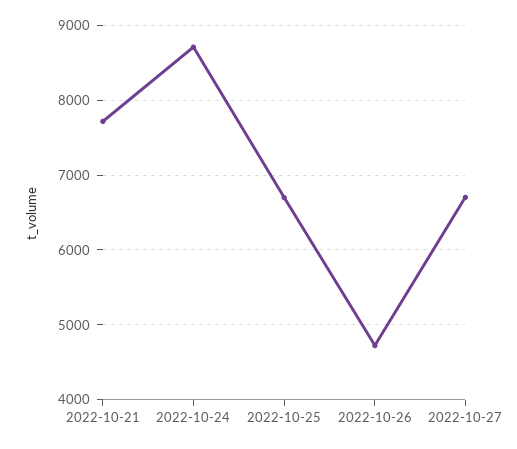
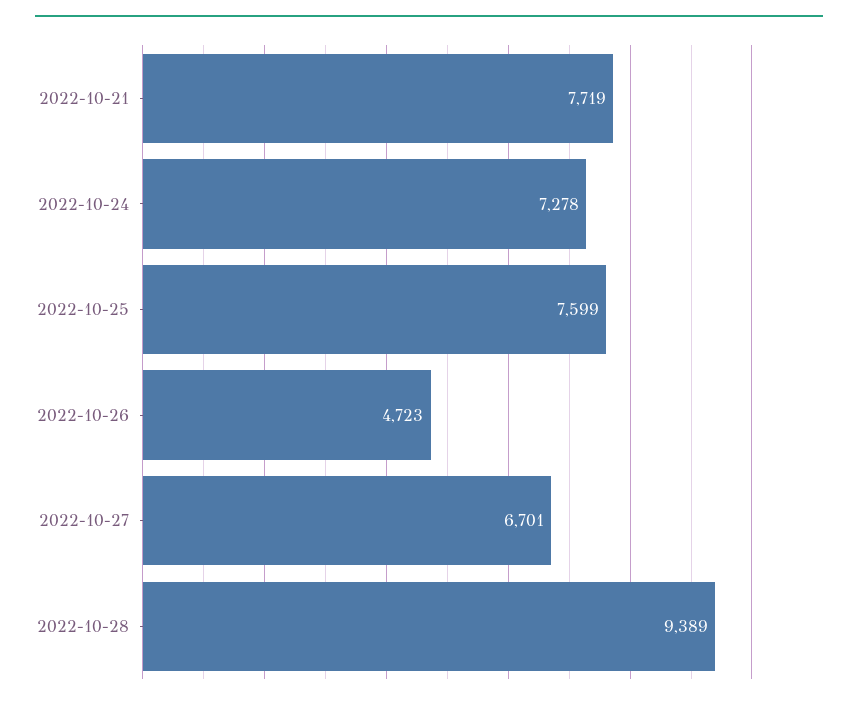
2022-10-24: 8700 -> 7278
2022-10-25: 6700 -> 7599
2022-10-28: none -> 9389

